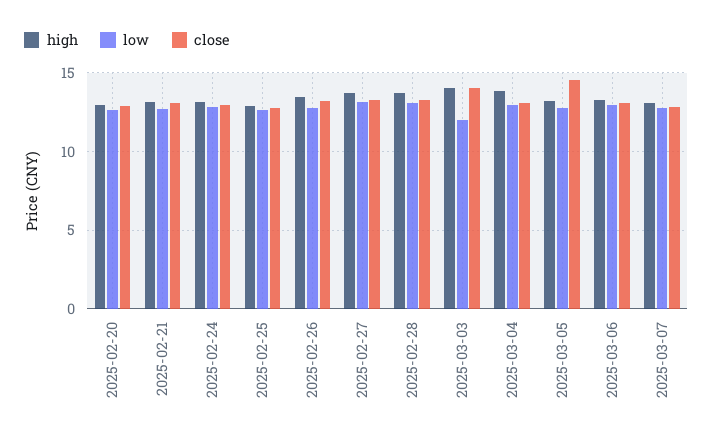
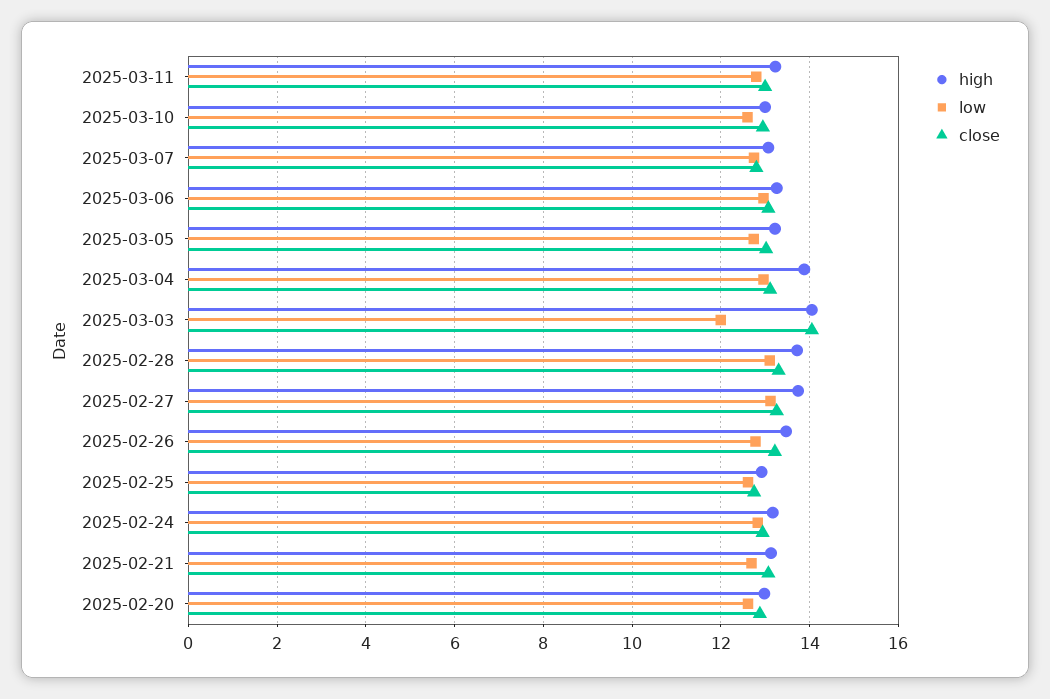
close, 2025-03-05: 14.5 -> 13
high, 2025-03-11: none -> 13.2
low, 2025-03-11: none -> 12.8
close, 2025-03-11: none -> 13
high, 2025-03-10: none -> 13
low, 2025-03-10: none -> 12.6
close, 2025-03-10: none -> 13

